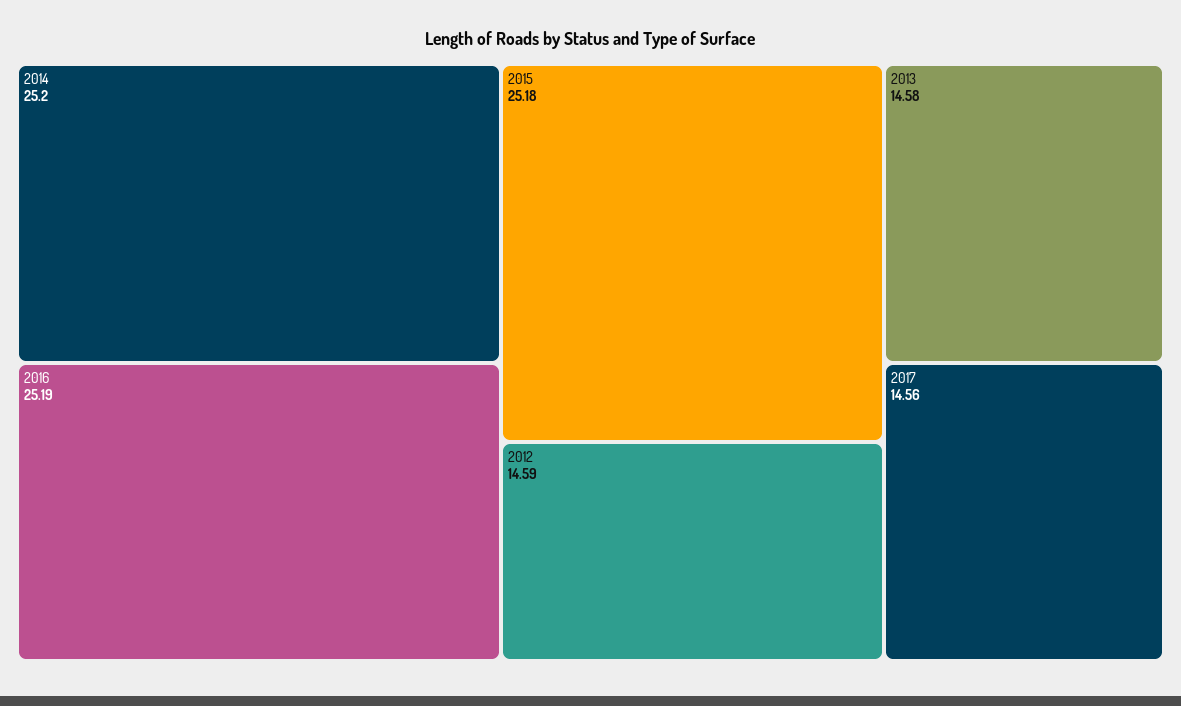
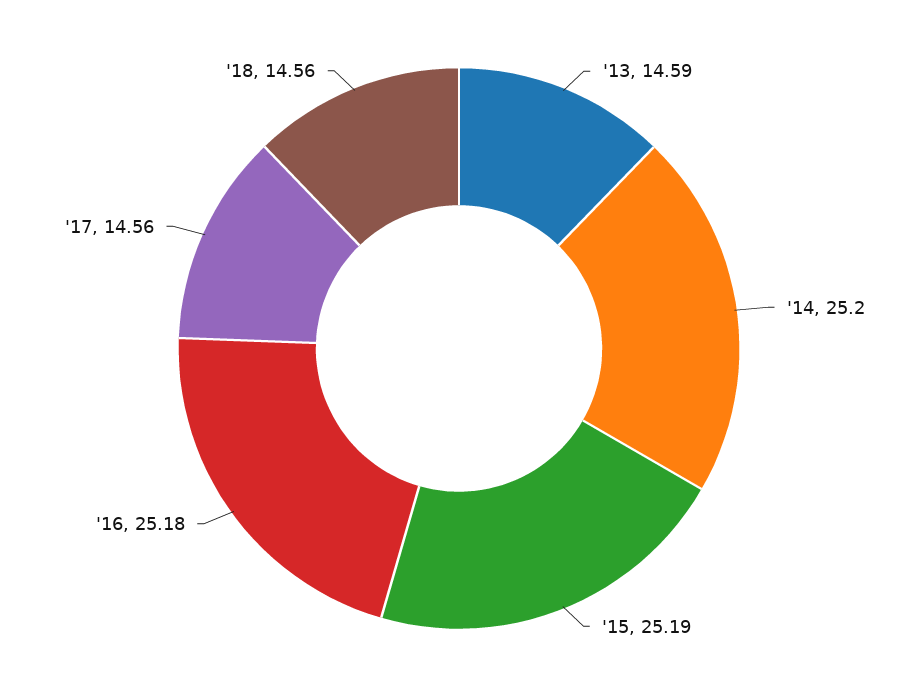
2016: 25.19 -> 25.18
2015: 25.18 -> 25.19
2012: 14.59 -> none
2013: 14.58 -> 14.59
'18: none -> 14.56

